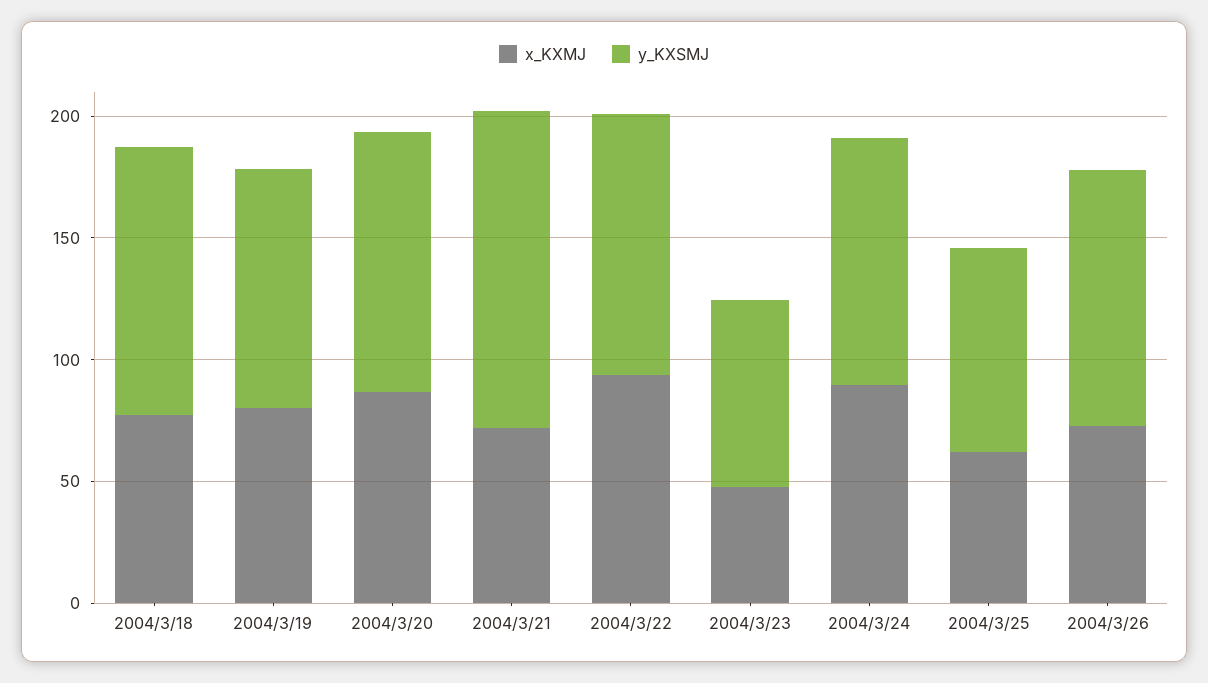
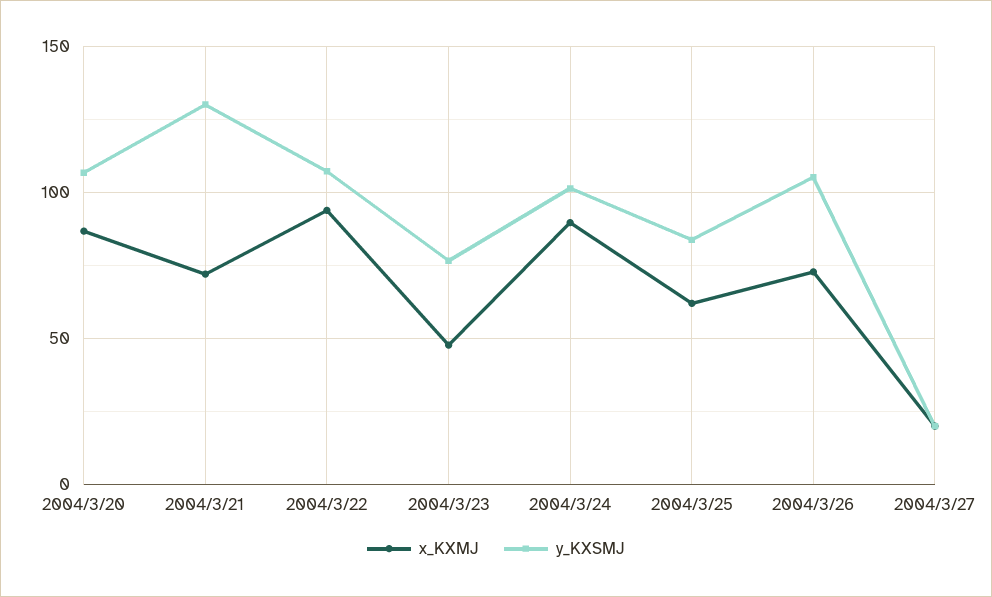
x_KXMJ, 2004/3/18: 80 -> none
y_KXSMJ, 2004/3/18: 110 -> none
x_KXMJ, 2004/3/19: 80 -> none
y_KXSMJ, 2004/3/19: 100 -> none
x_KXMJ, 2004/3/27: none -> 20
y_KXSMJ, 2004/3/27: none -> 20

